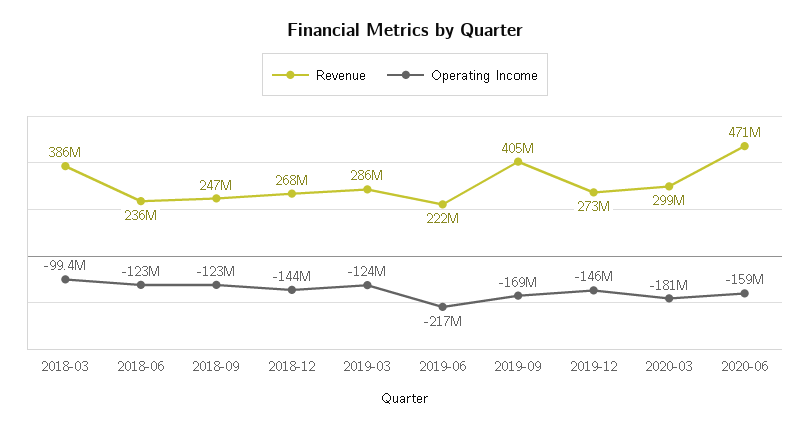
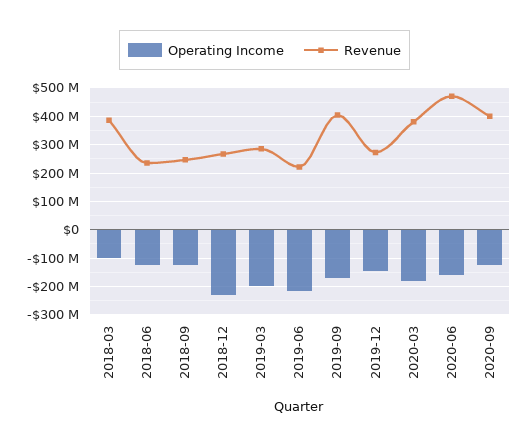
Operating Income, 2018-12: -144000000 -> -225000000
Operating Income, 2019-03: -124000000 -> -200000000
Revenue, 2020-03: 299000000 -> 375000000
Operating Income, 2020-09: none -> -125000000
Revenue, 2020-09: none -> 400000000

